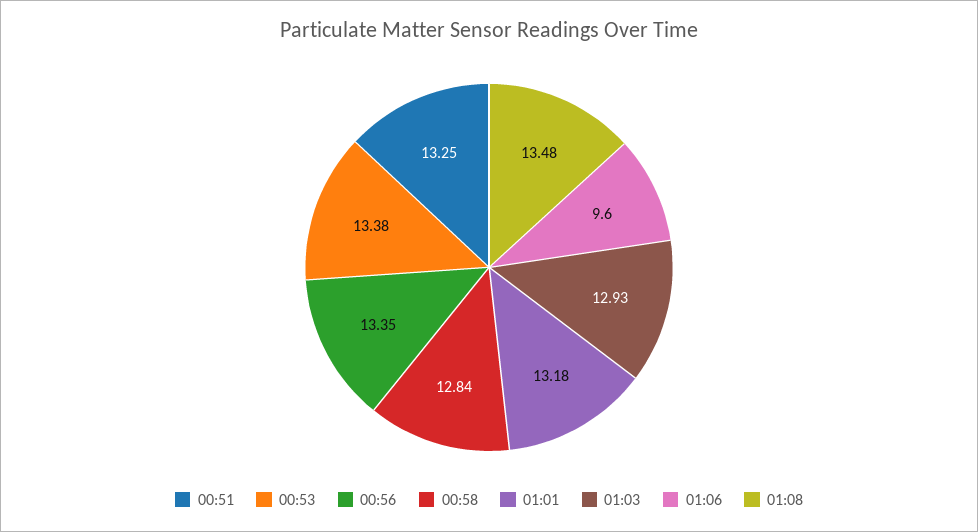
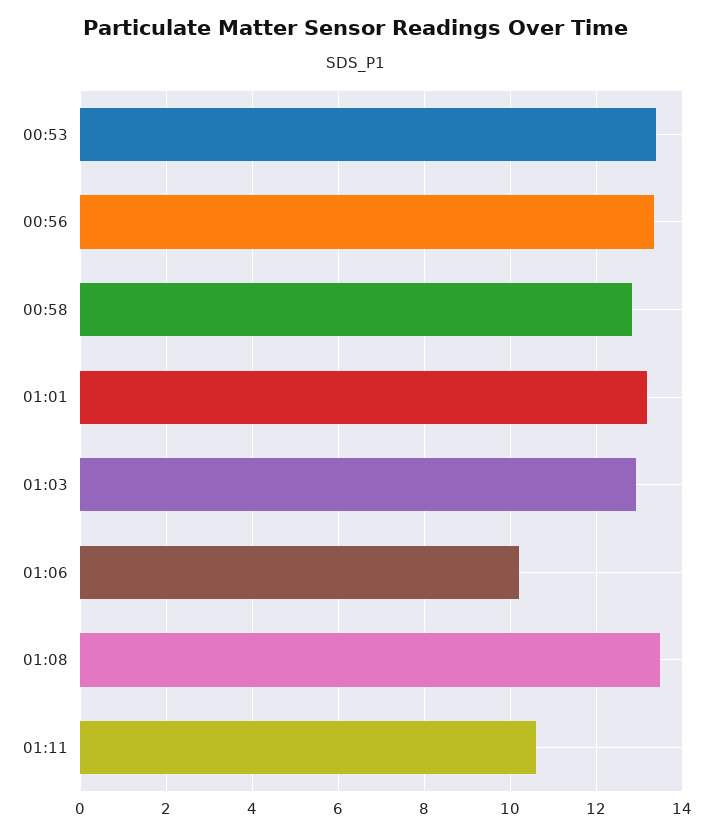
00:51: 13.25 -> none
01:06: 9.6 -> 10.2
01:11: none -> 10.6

